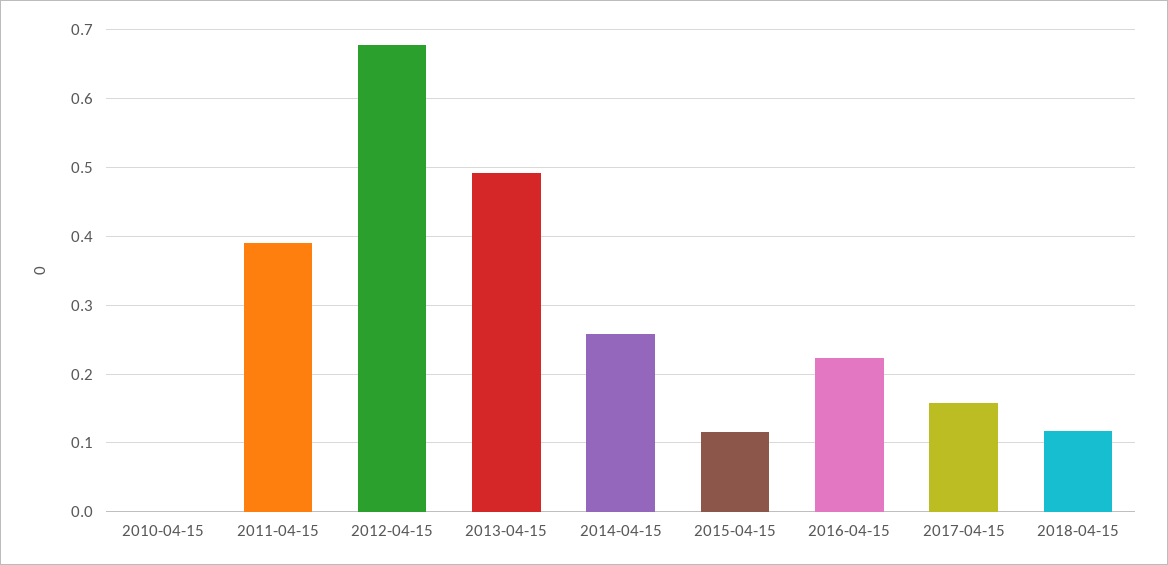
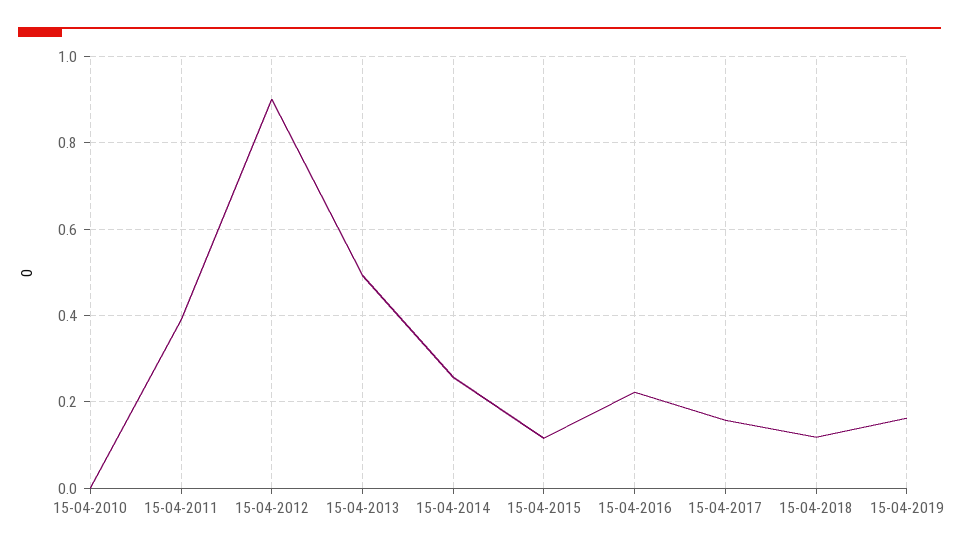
2012-04-15: 0.68 -> 0.9
15-04-2019: none -> 0.16

